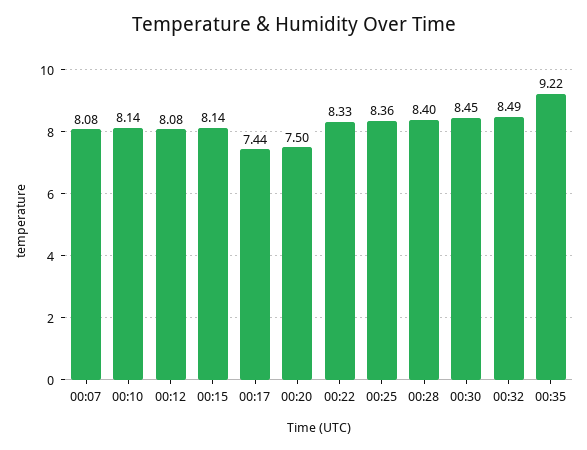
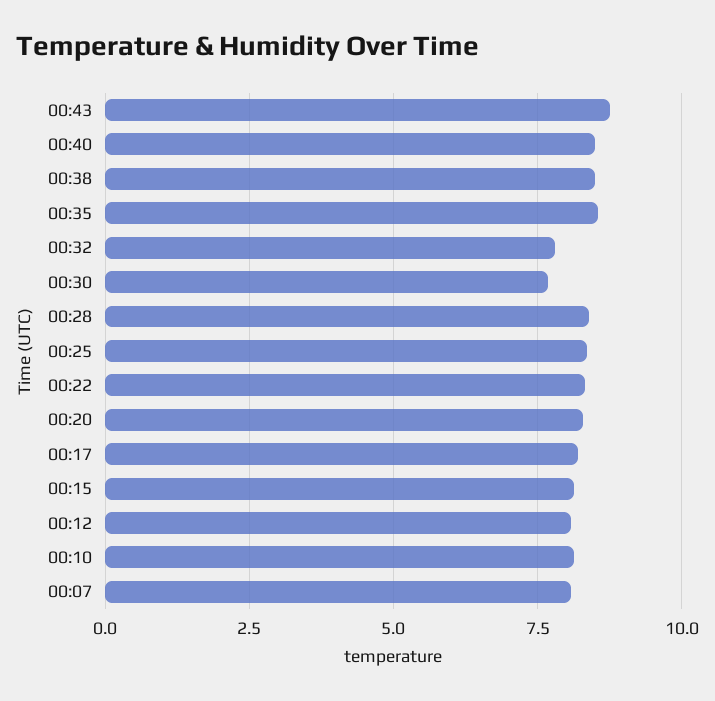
00:17: 7.44 -> 8.25
00:20: 7.5 -> 8.25
00:30: 8.45 -> 7.75
00:32: 8.49 -> 7.75
00:35: 9.22 -> 8.5
00:43: none -> 8.75
00:40: none -> 8.5
00:38: none -> 8.5

